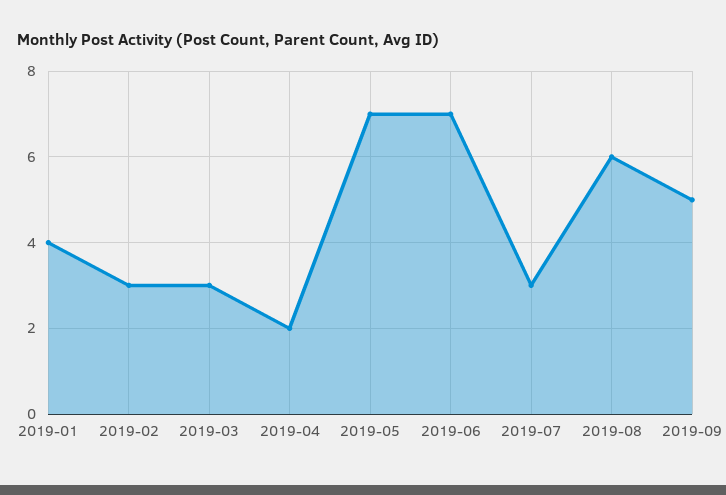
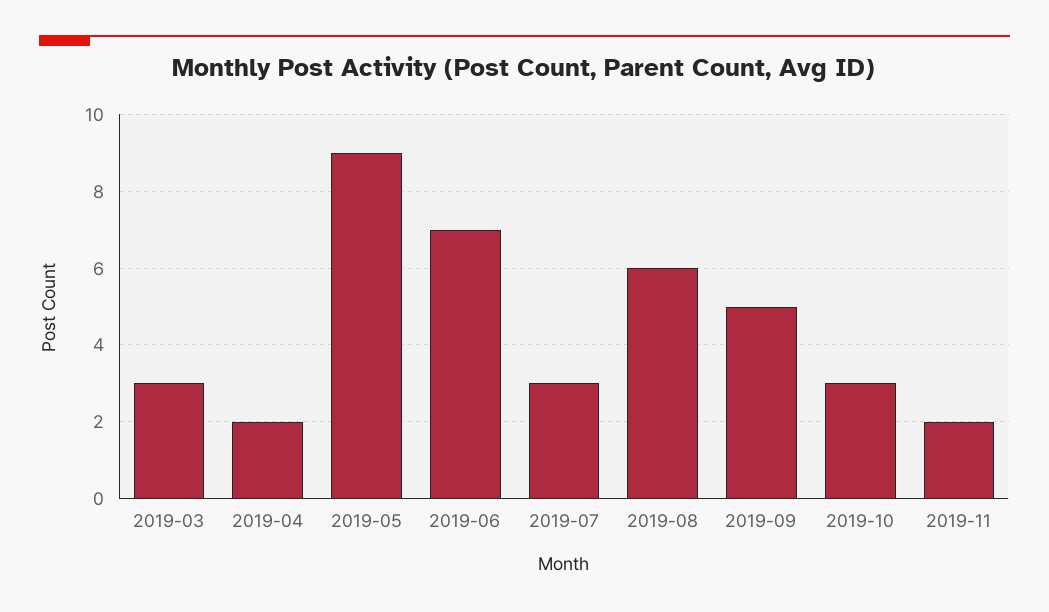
2019-01: 4 -> none
2019-02: 3 -> none
2019-05: 7 -> 9
2019-10: none -> 3
2019-11: none -> 2

